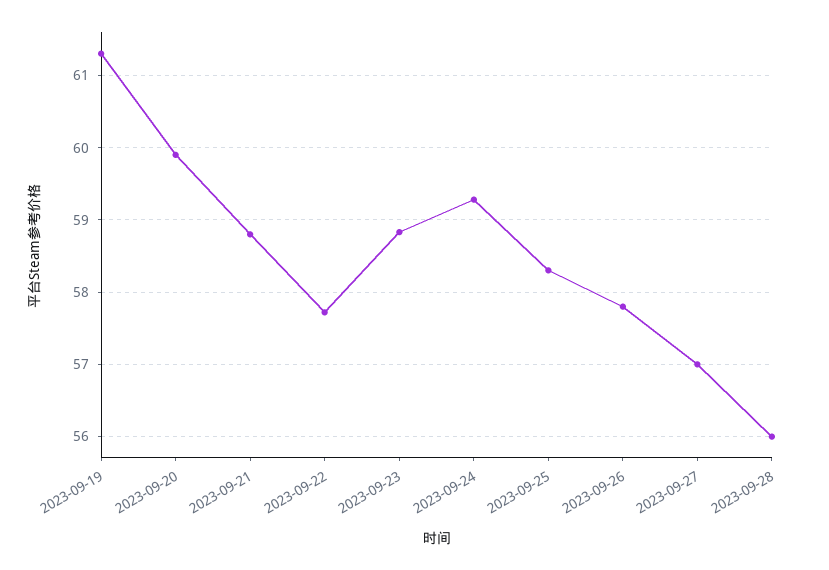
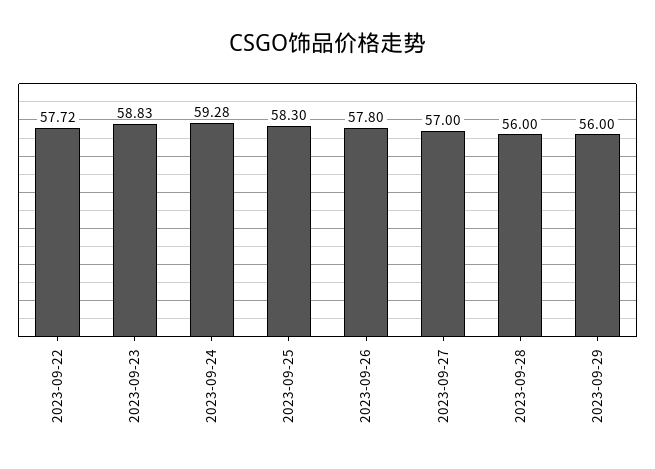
2023-09-19: 61.3 -> none
2023-09-20: 59.9 -> none
2023-09-21: 58.8 -> none
2023-09-29: none -> 56

